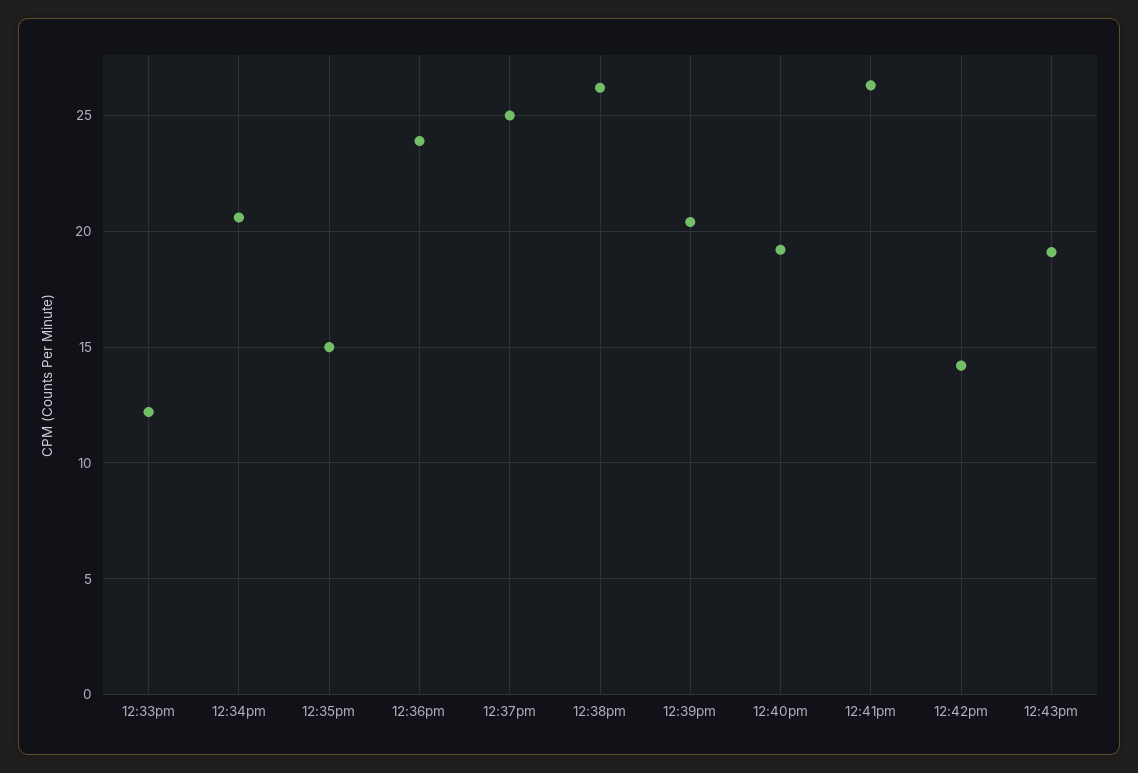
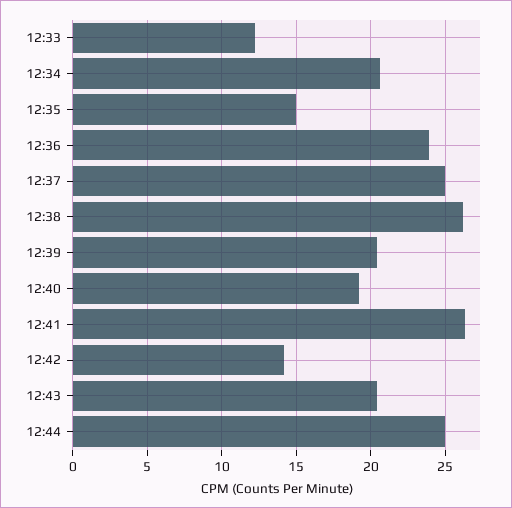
12:43pm: 19 -> 20.5
12:44: none -> 25

